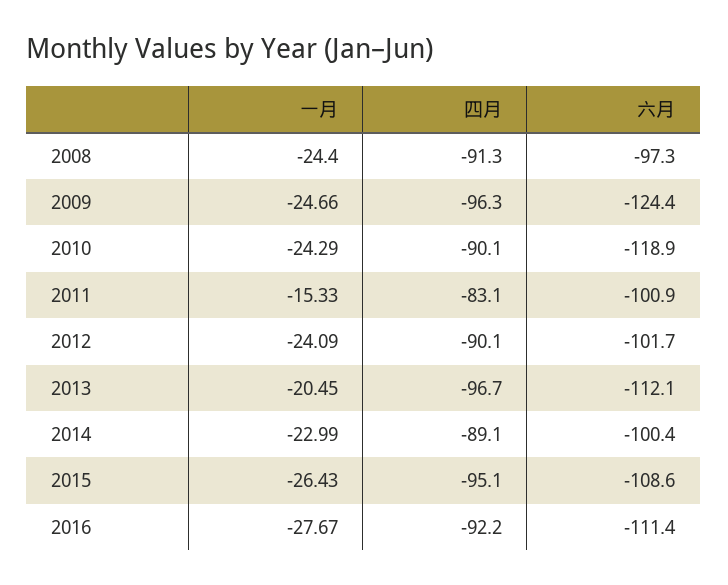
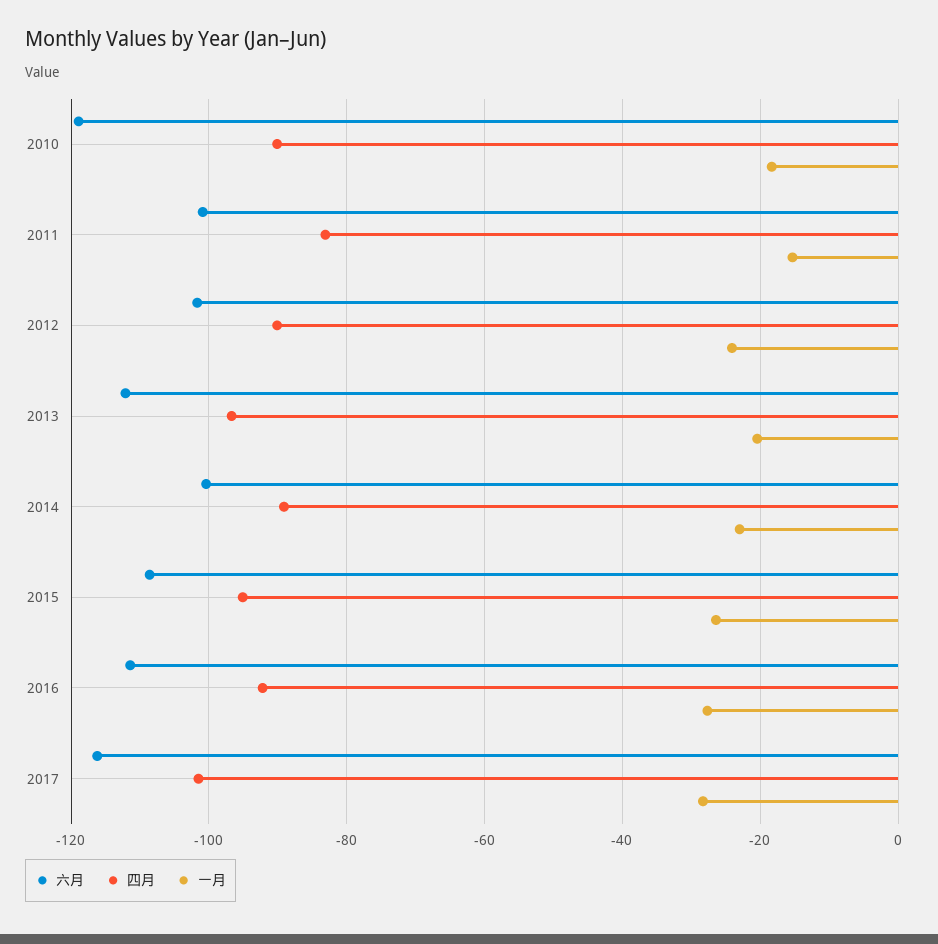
一月, 2008: -24.4 -> none
四月, 2008: -91.3 -> none
六月, 2008: -97.3 -> none
一月, 2009: -24.66 -> none
四月, 2009: -96.3 -> none
六月, 2009: -124.4 -> none
一月, 2010: -24.29 -> -18
六月, 2017: none -> -116
四月, 2017: none -> -102
一月, 2017: none -> -28

